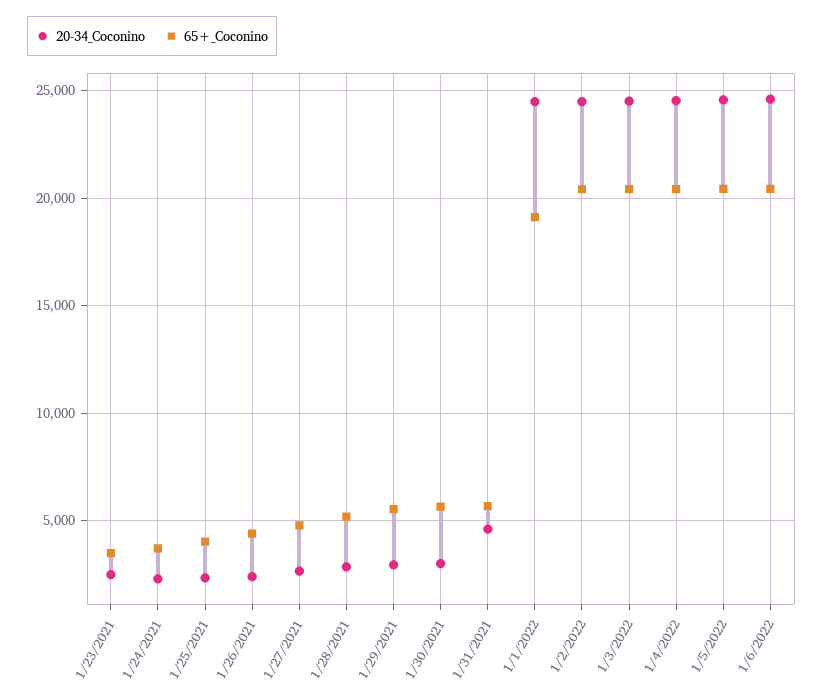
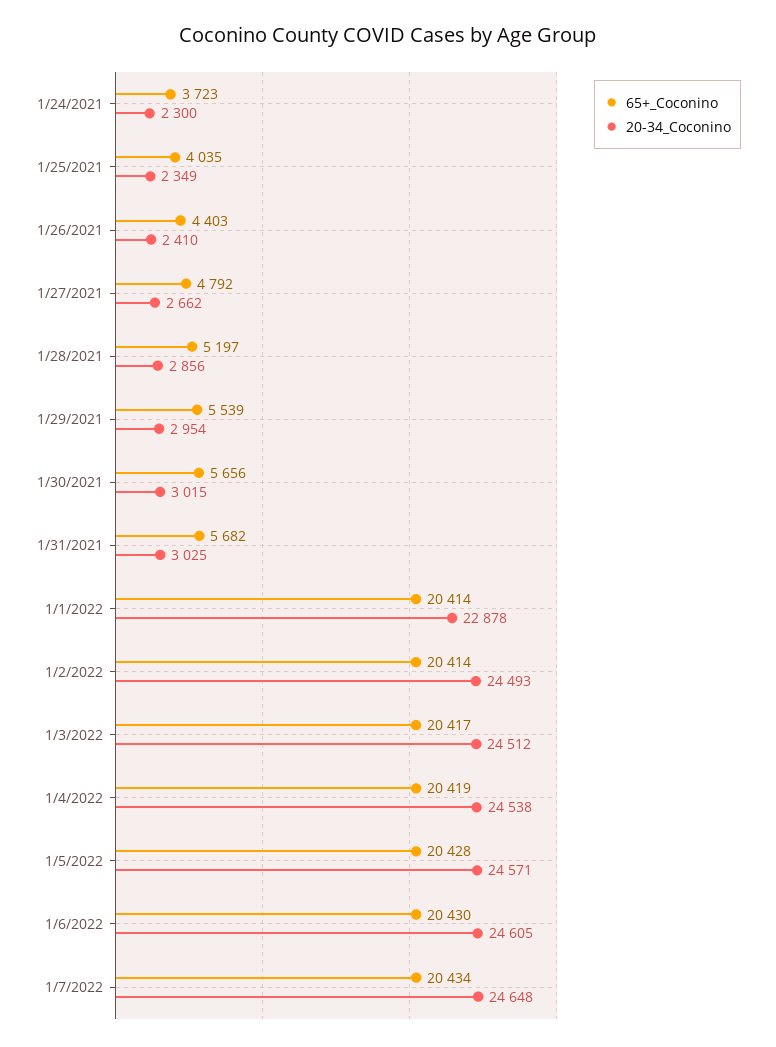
20-34_Coconino, 1/23/2021: 2500 -> none
65+_Coconino, 1/23/2021: 3500 -> none
20-34_Coconino, 1/31/2021: 4500 -> 3025
20-34_Coconino, 1/1/2022: 24500 -> 22878
65+_Coconino, 1/1/2022: 19000 -> 20414
65+_Coconino, 1/7/2022: none -> 20434
20-34_Coconino, 1/7/2022: none -> 24648

